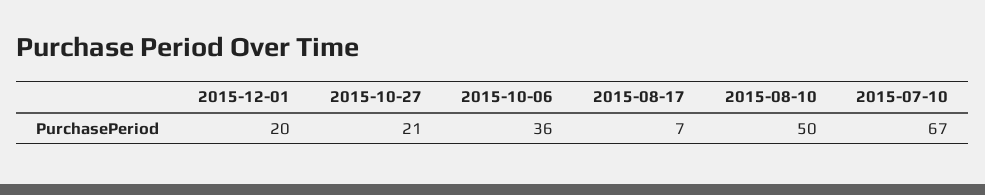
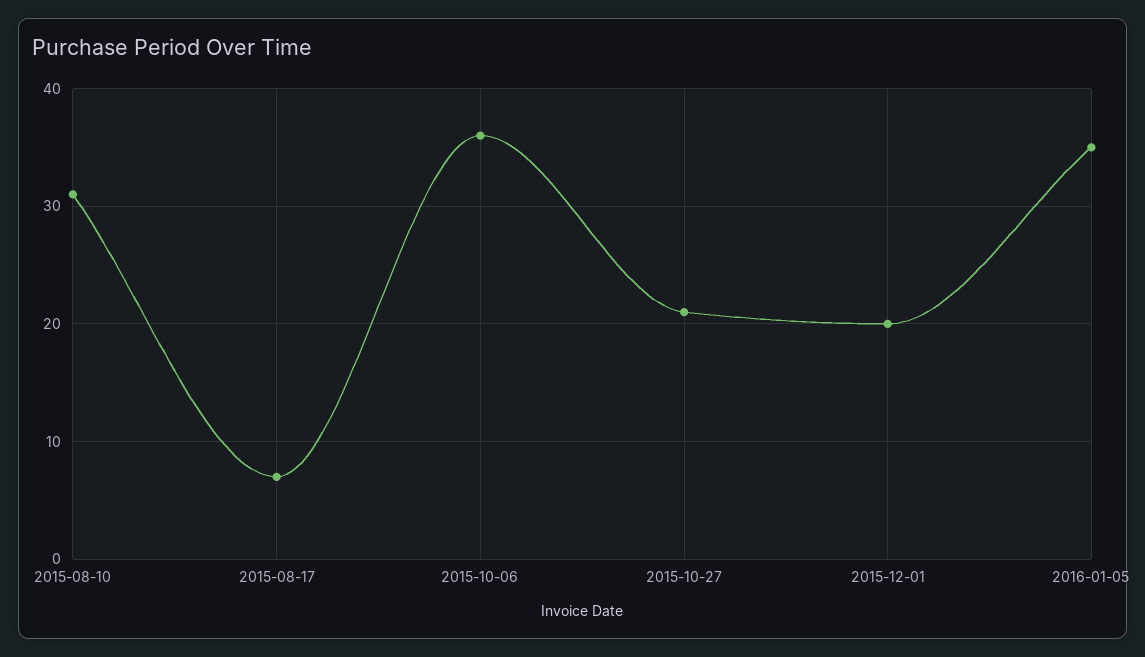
2015-08-10: 50 -> 31
2015-07-10: 67 -> none
2016-01-05: none -> 35

